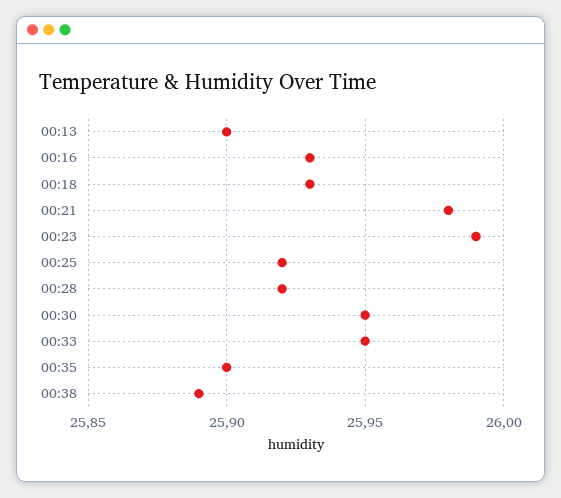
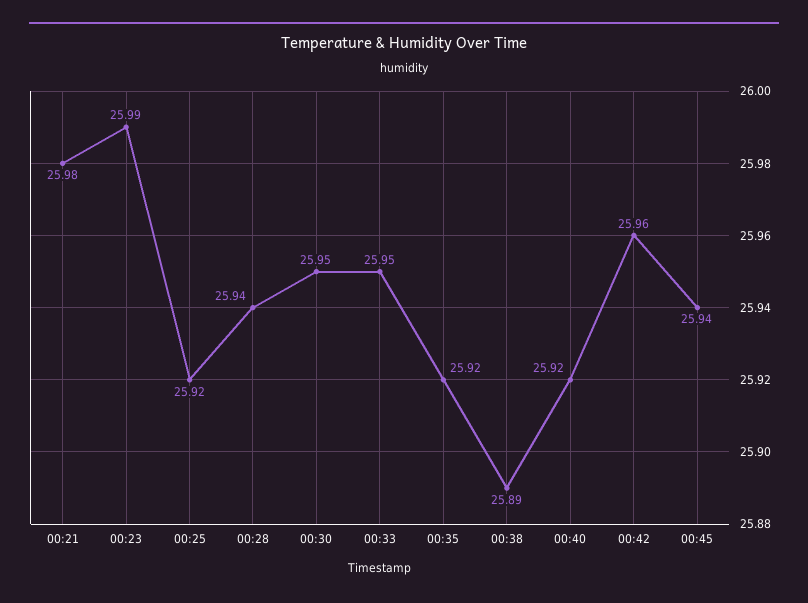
00:13: 25.9 -> none
00:16: 25.93 -> none
00:18: 25.93 -> none
00:28: 25.92 -> 25.94
00:35: 25.9 -> 25.92
00:40: none -> 25.92
00:42: none -> 25.96
00:45: none -> 25.94

